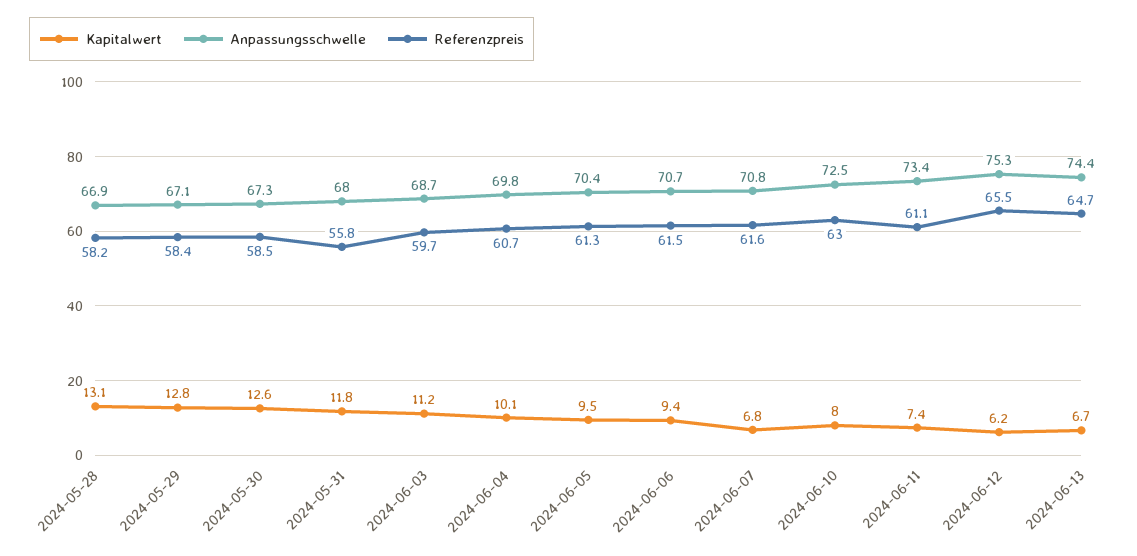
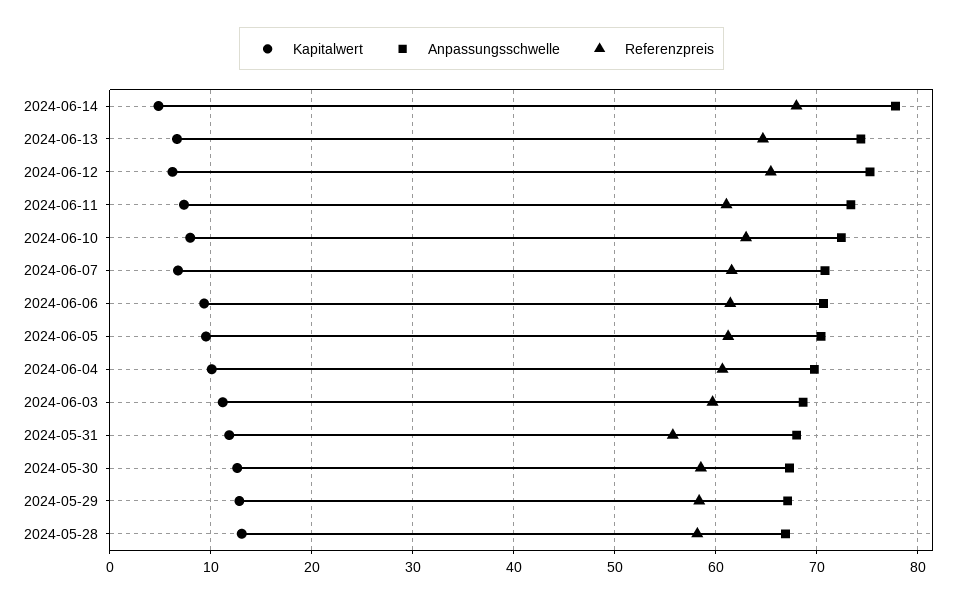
Kapitalwert, 2024-06-14: none -> 5
Anpassungsschwelle, 2024-06-14: none -> 78
Referenzpreis, 2024-06-14: none -> 68

